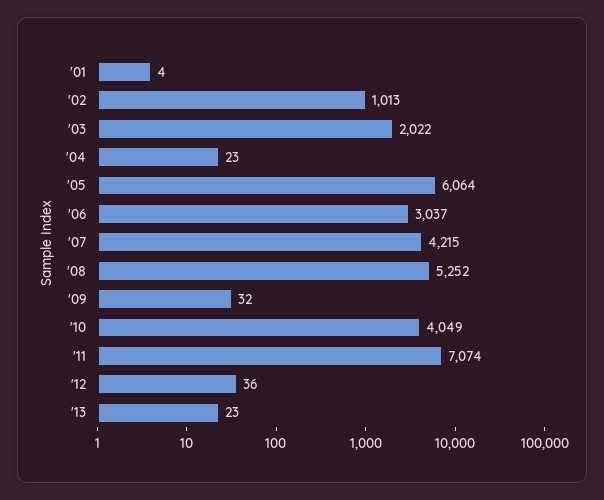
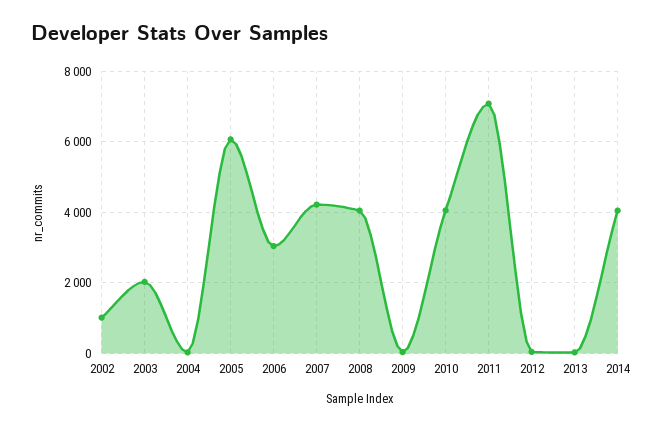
'01: 4 -> none
'08: 5252 -> 4000
2014: none -> 4000

